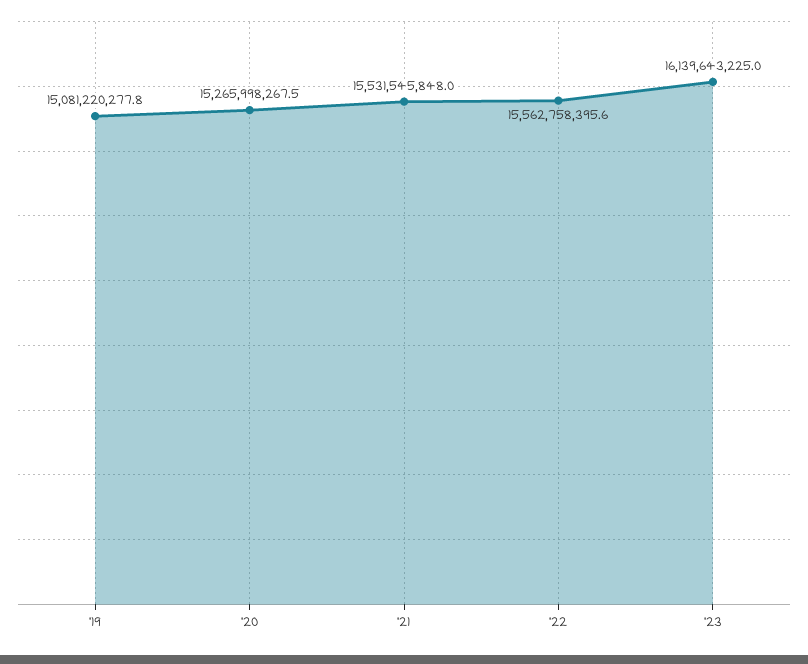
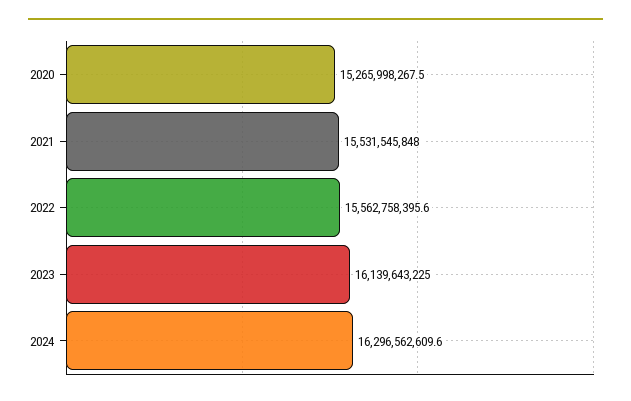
'19: 15081220277.8 -> none
2024: none -> 16296562609.6

